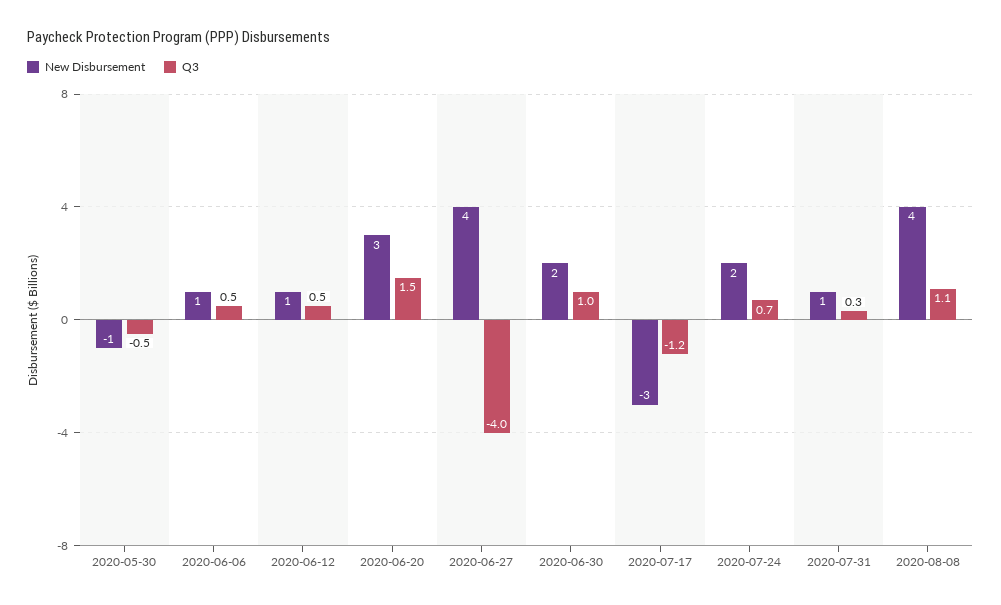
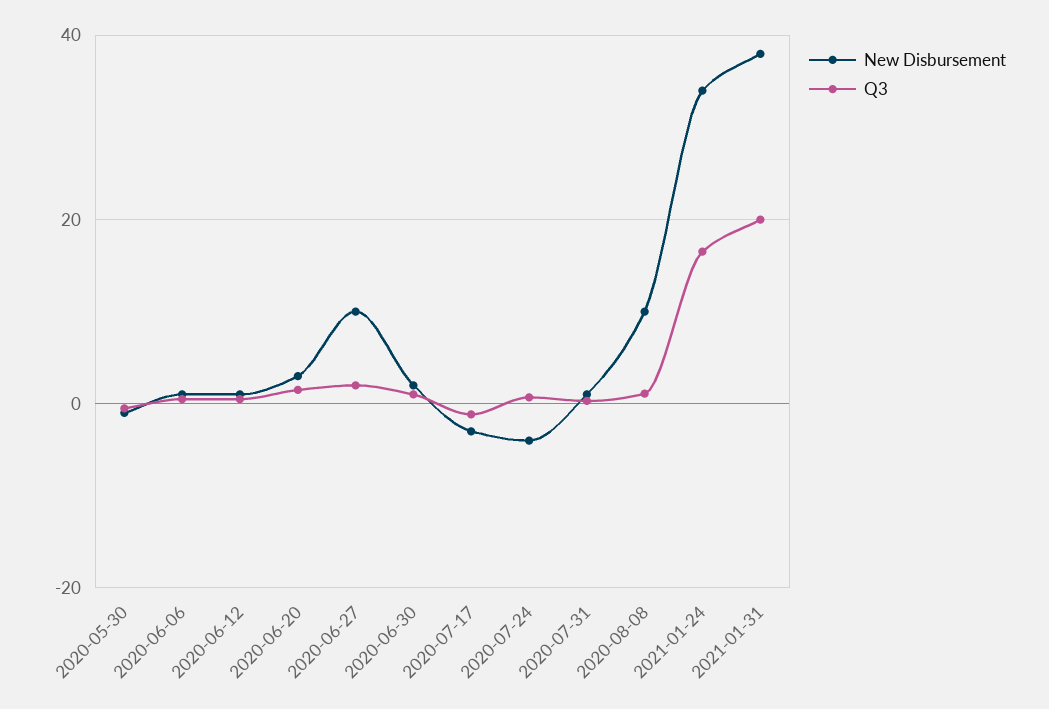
New Disbursement, 2020-06-27: 4 -> 10
Q3, 2020-06-27: -4 -> 2
New Disbursement, 2020-07-24: 2 -> -4
New Disbursement, 2020-08-08: 4 -> 10
New Disbursement, 2021-01-24: none -> 34
Q3, 2021-01-24: none -> 16
New Disbursement, 2021-01-31: none -> 38
Q3, 2021-01-31: none -> 20

